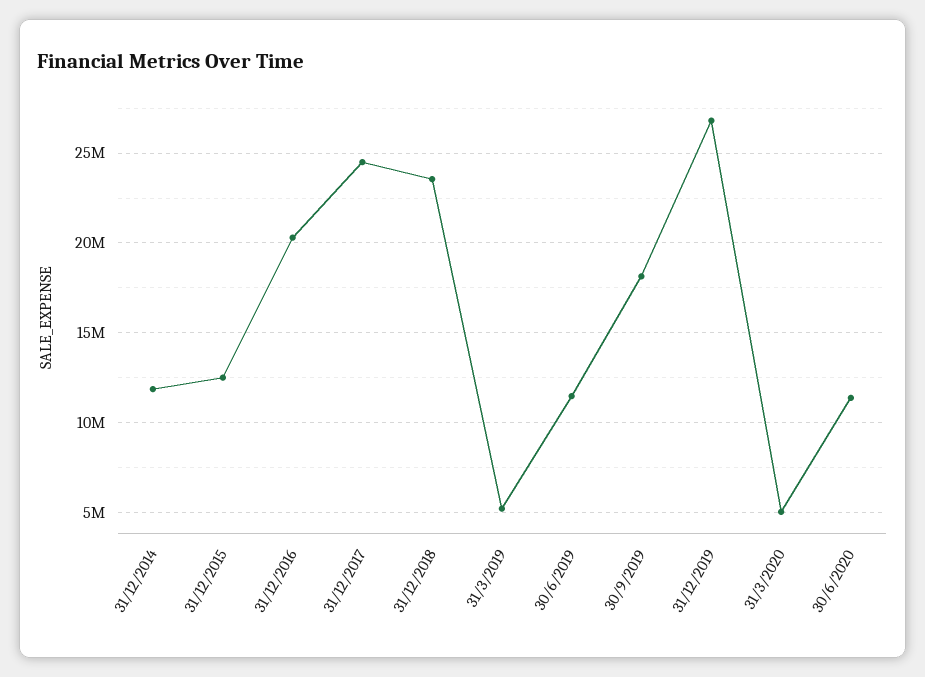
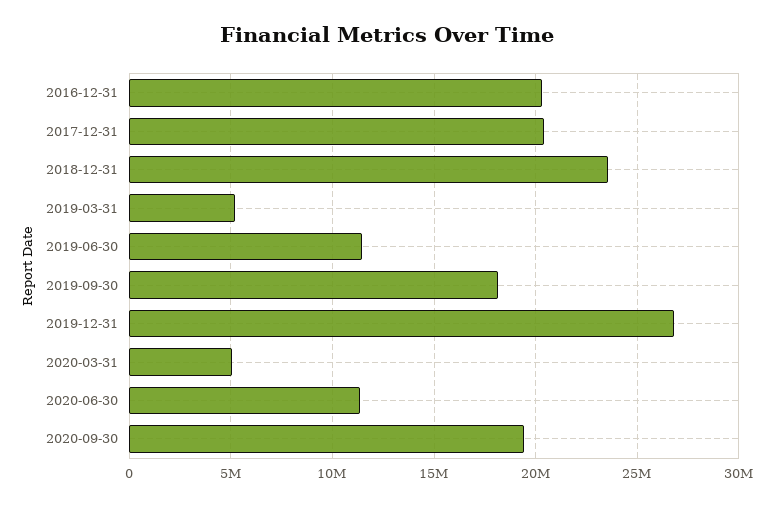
31/12/2014: 12000000 -> none
31/12/2015: 12500000 -> none
31/12/2017: 24500000 -> 20500000
2020-09-30: none -> 19500000

